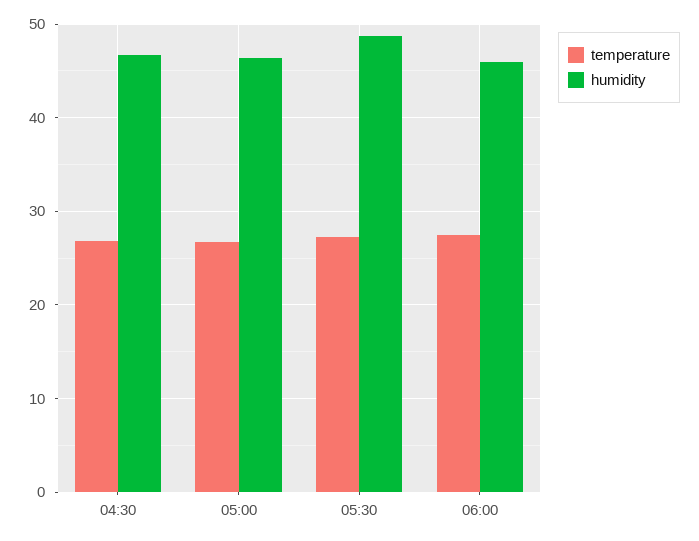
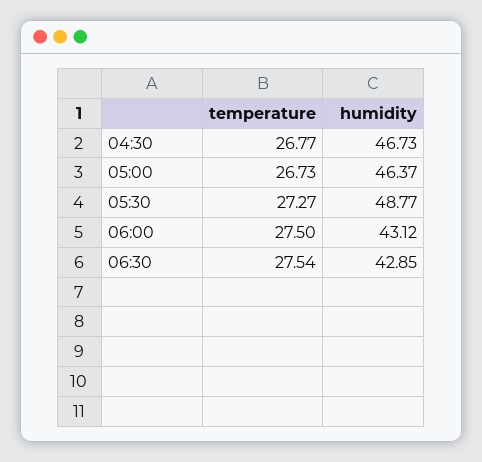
humidity, 06:00: 46 -> 43.12
temperature, 06:30: none -> 27.54
humidity, 06:30: none -> 42.85

